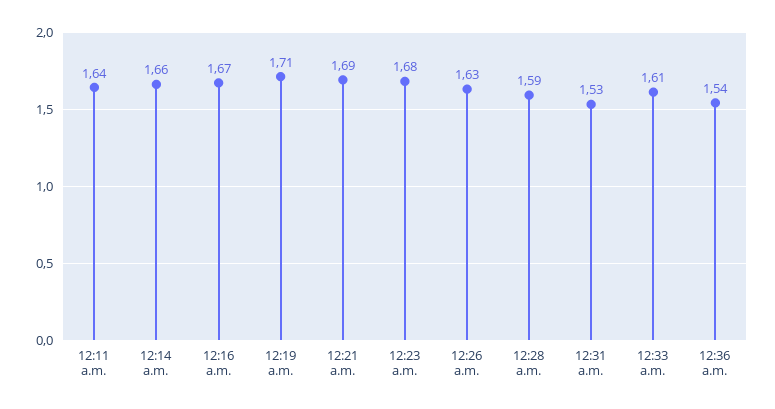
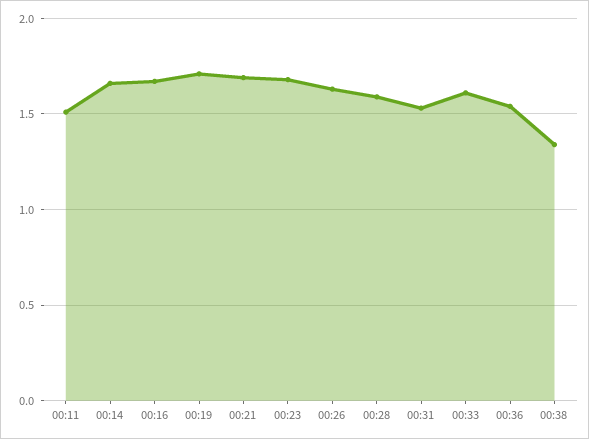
12:11 a.m.: 1.64 -> 1.5
00:38: none -> 1.35

